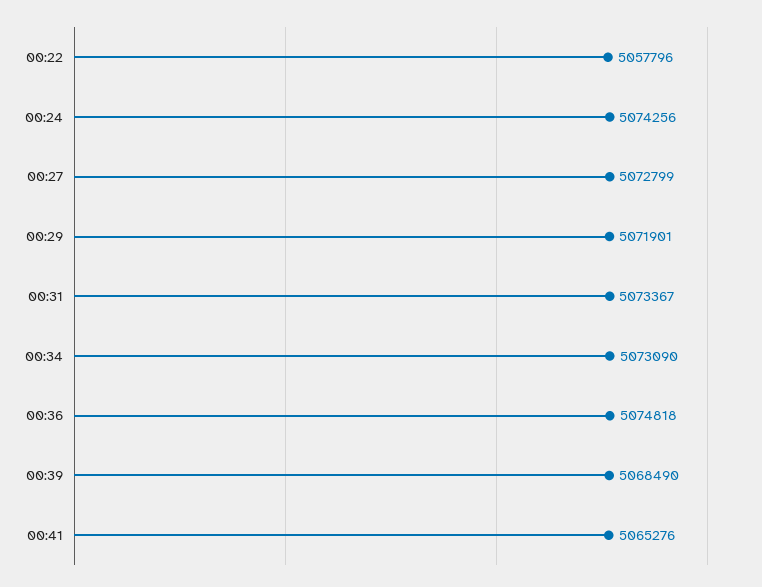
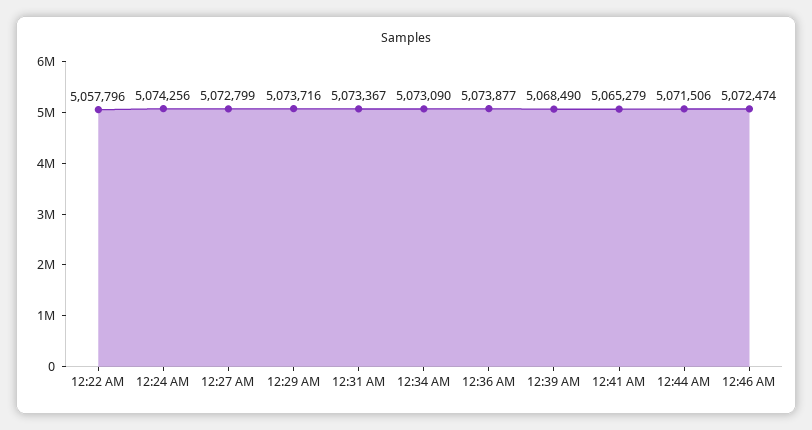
00:29: 5071901 -> 5073716
00:36: 5074818 -> 5073877
00:41: 5065276 -> 5065279
12:44 AM: none -> 5071506
12:46 AM: none -> 5072474

